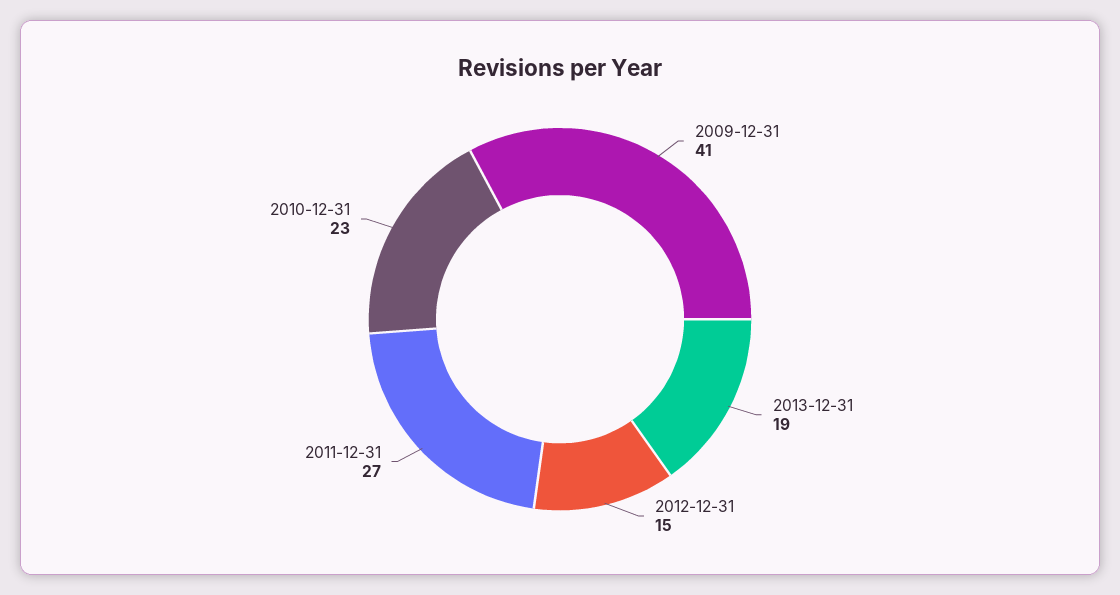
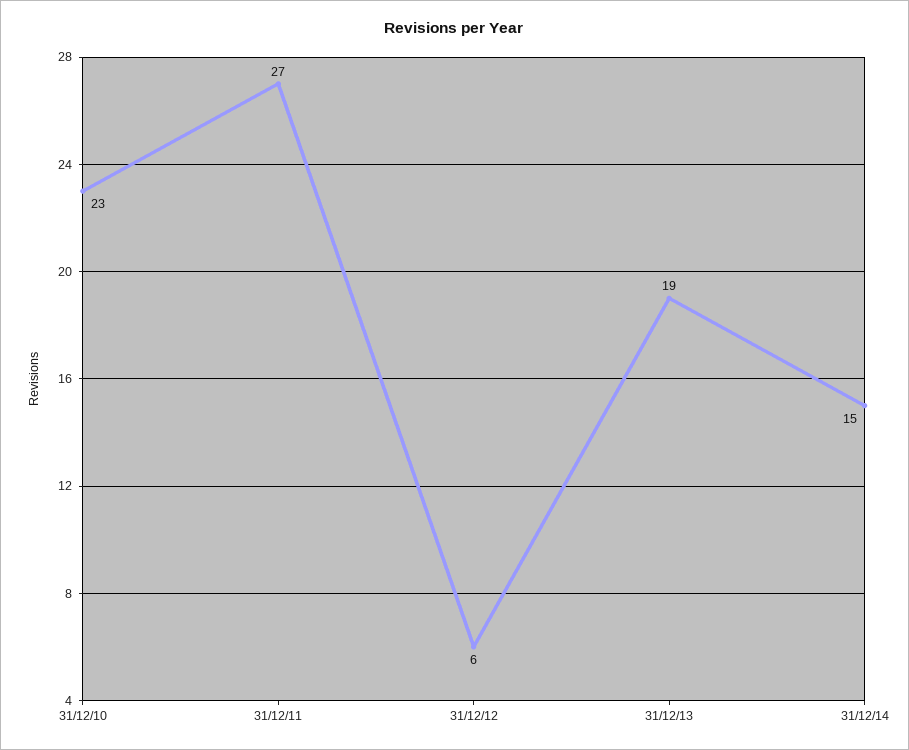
2009-12-31: 41 -> none
2012-12-31: 15 -> 6
31/12/14: none -> 15

